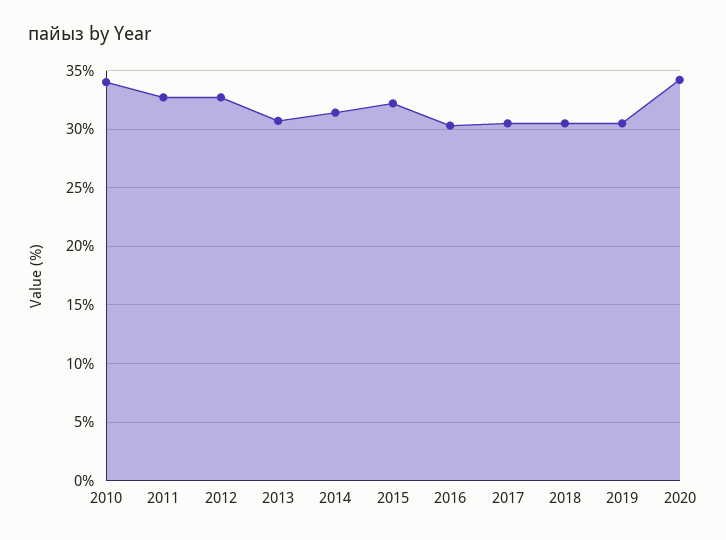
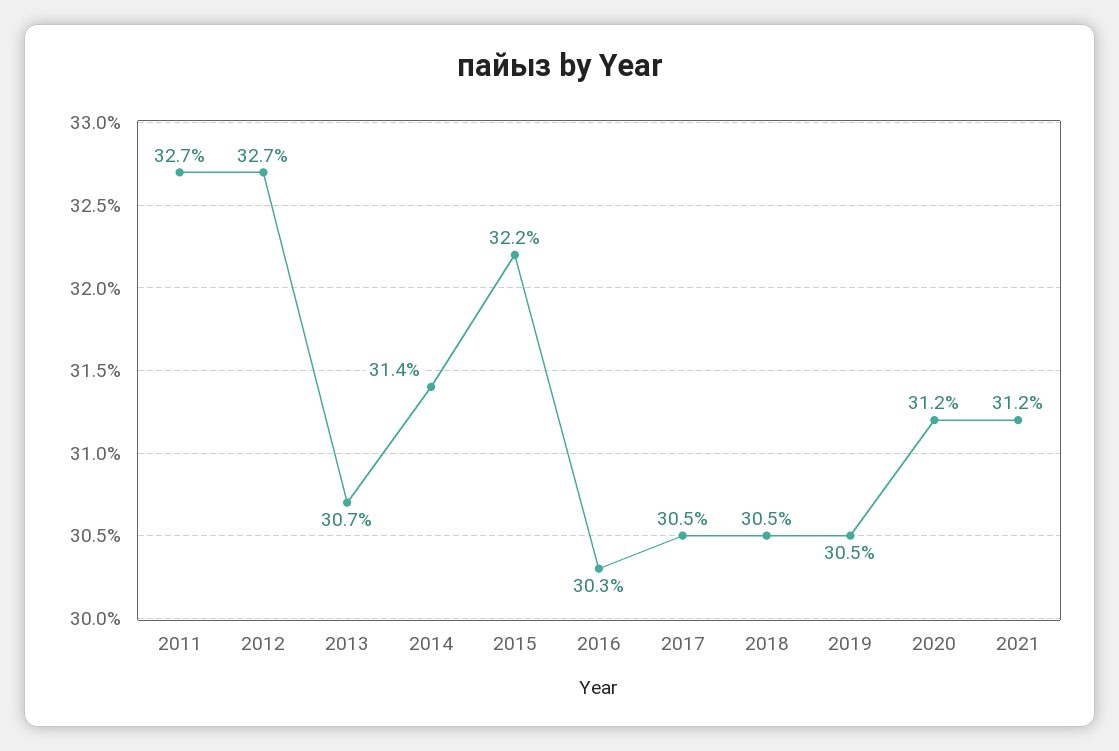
2010: 34 -> none
2020: 34 -> 31.2
2021: none -> 31.2

